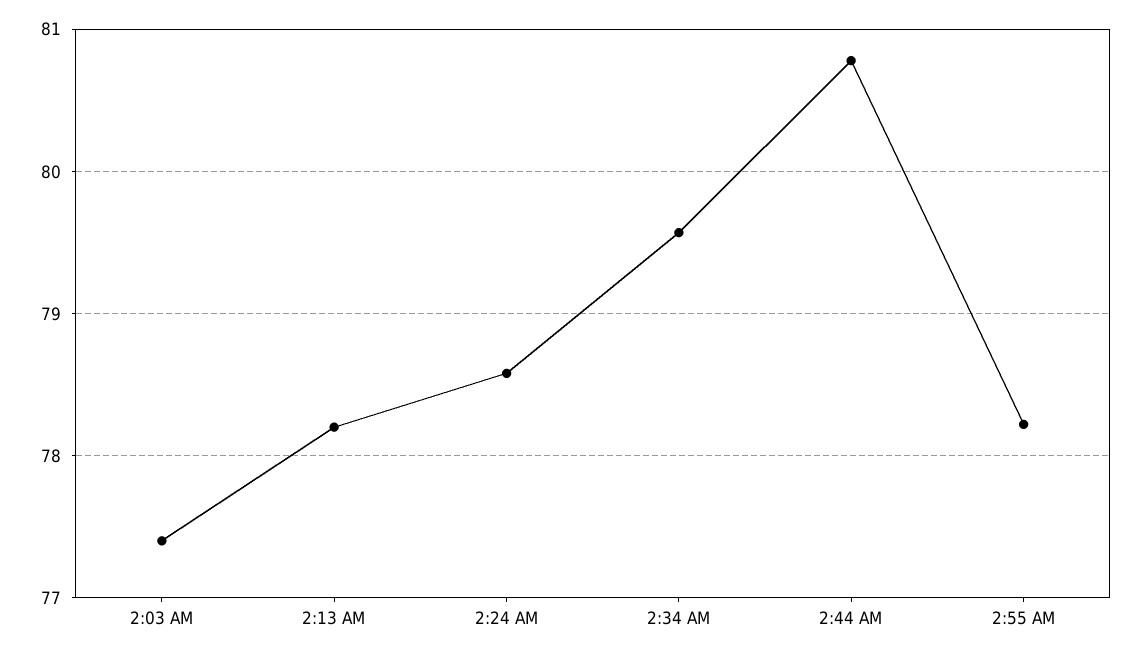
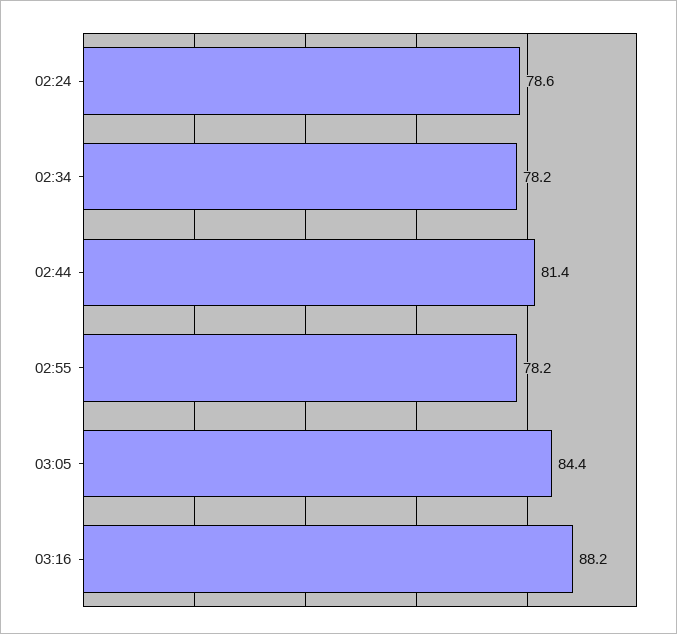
2:03 AM: 77.4 -> none
2:13 AM: 78.2 -> none
2:34 AM: 79.6 -> 78.2
2:44 AM: 80.8 -> 81.4
03:05: none -> 84.4
03:16: none -> 88.2

